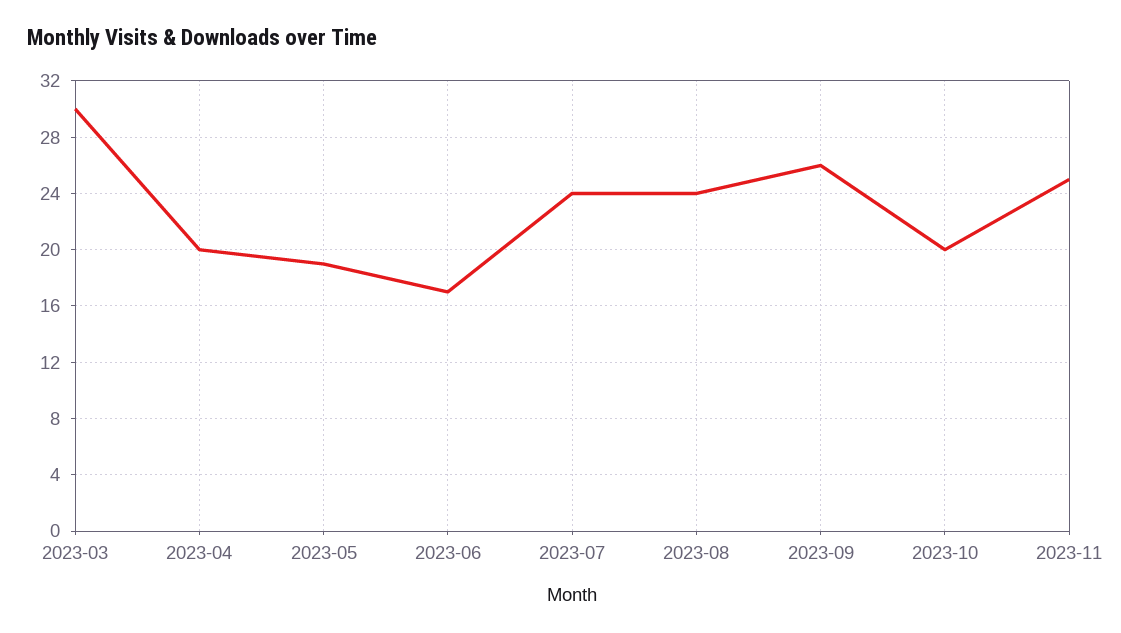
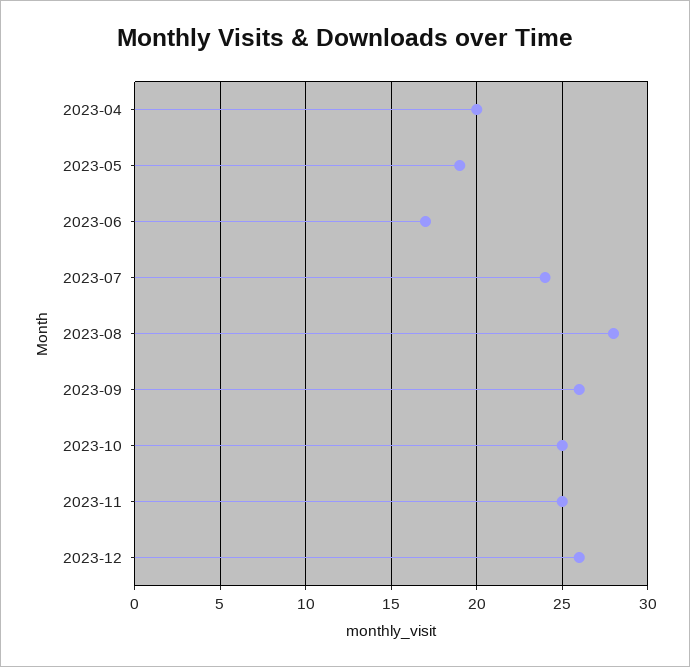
2023-03: 30 -> none
2023-08: 24 -> 28
2023-10: 20 -> 25
2023-12: none -> 26

